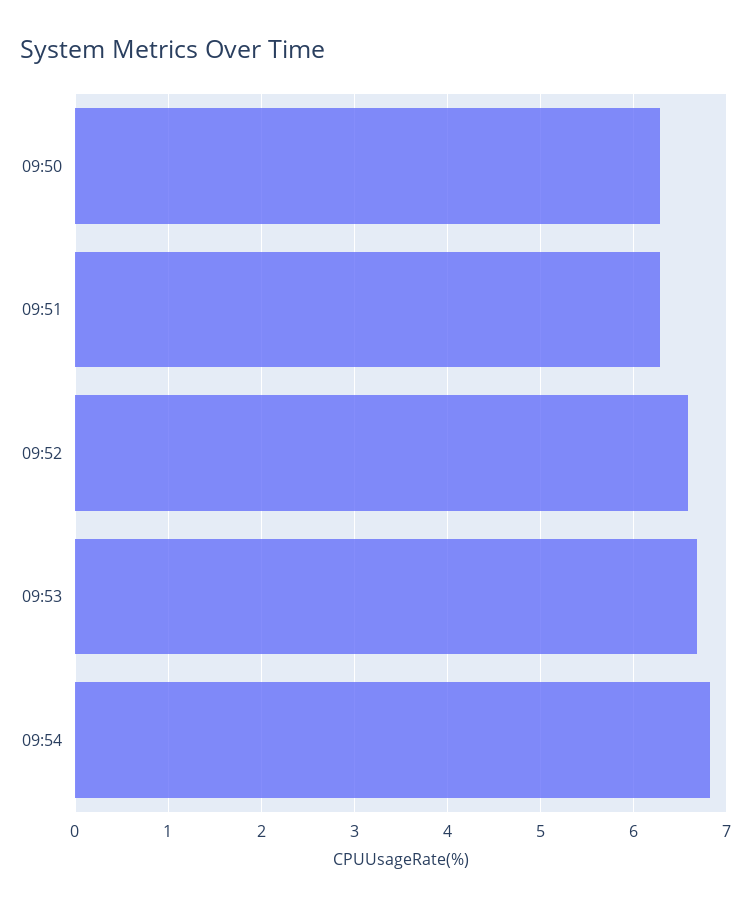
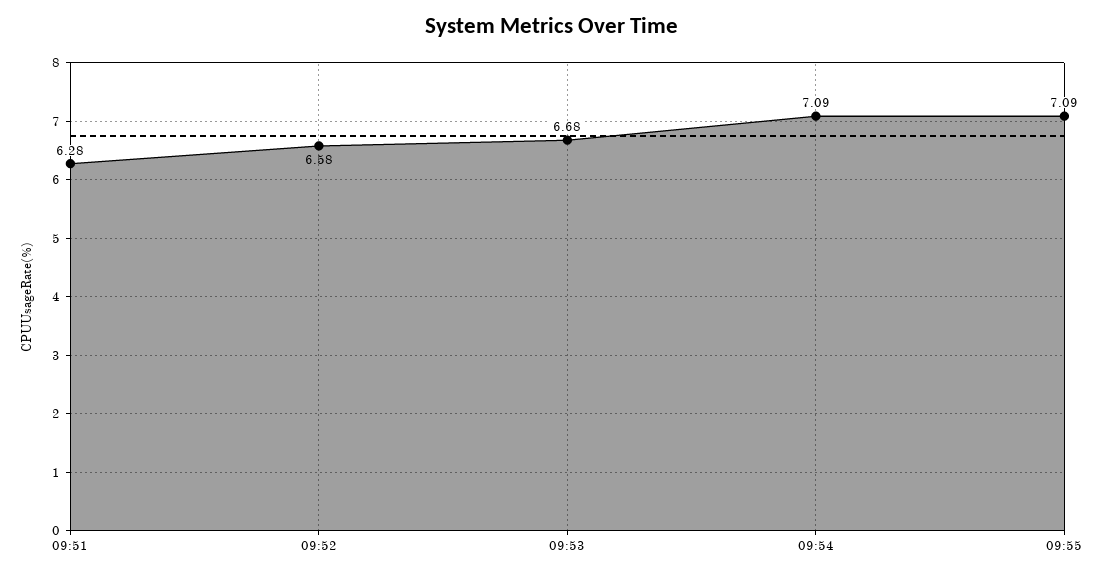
09:50: 6.3 -> none
09:54: 6.8 -> 7.09
09:55: none -> 7.09

